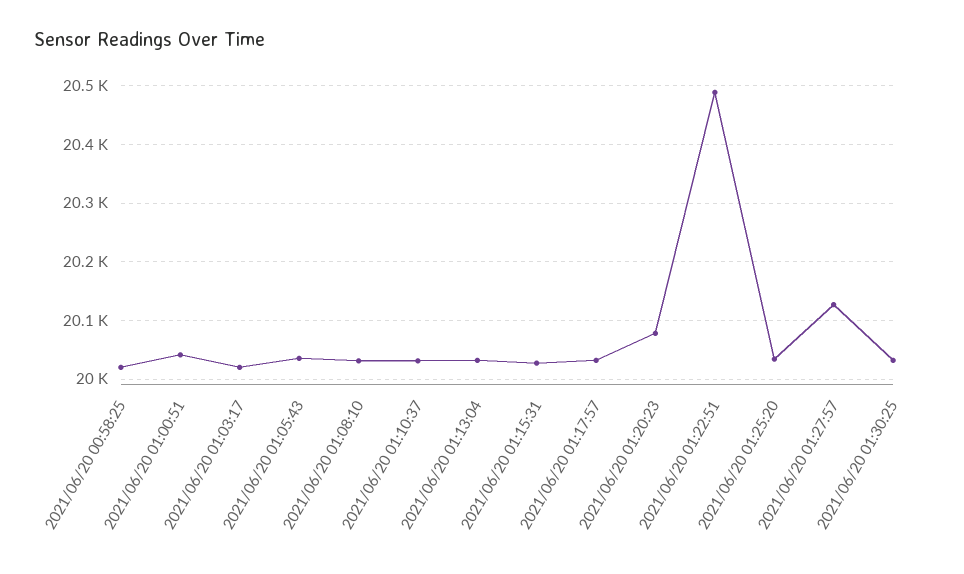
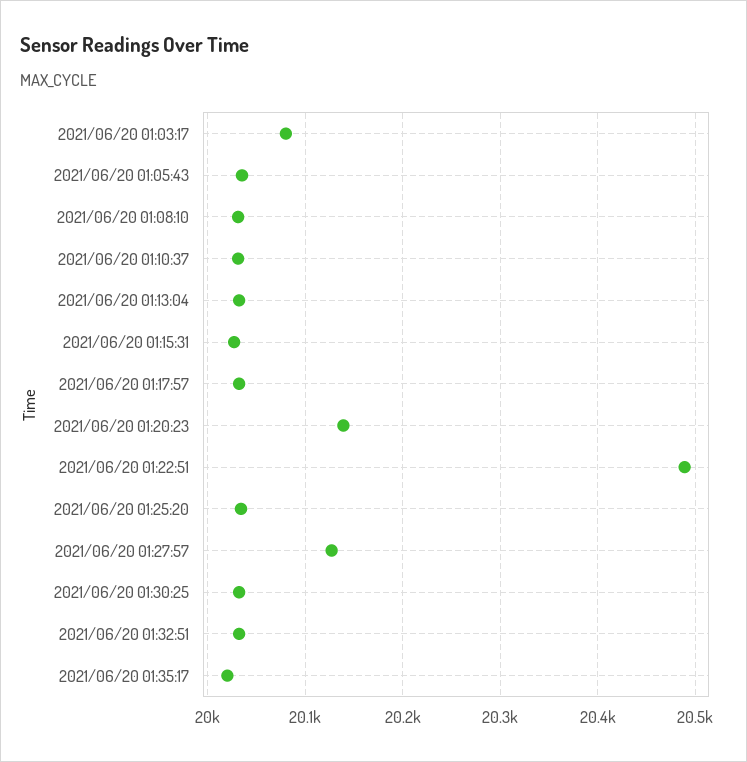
2021/06/20 00:58:25: 20020 -> none
2021/06/20 01:00:51: 20040 -> none
2021/06/20 01:03:17: 20020 -> 20080
2021/06/20 01:20:23: 20080 -> 20140
2021/06/20 01:32:51: none -> 20030
2021/06/20 01:35:17: none -> 20020

